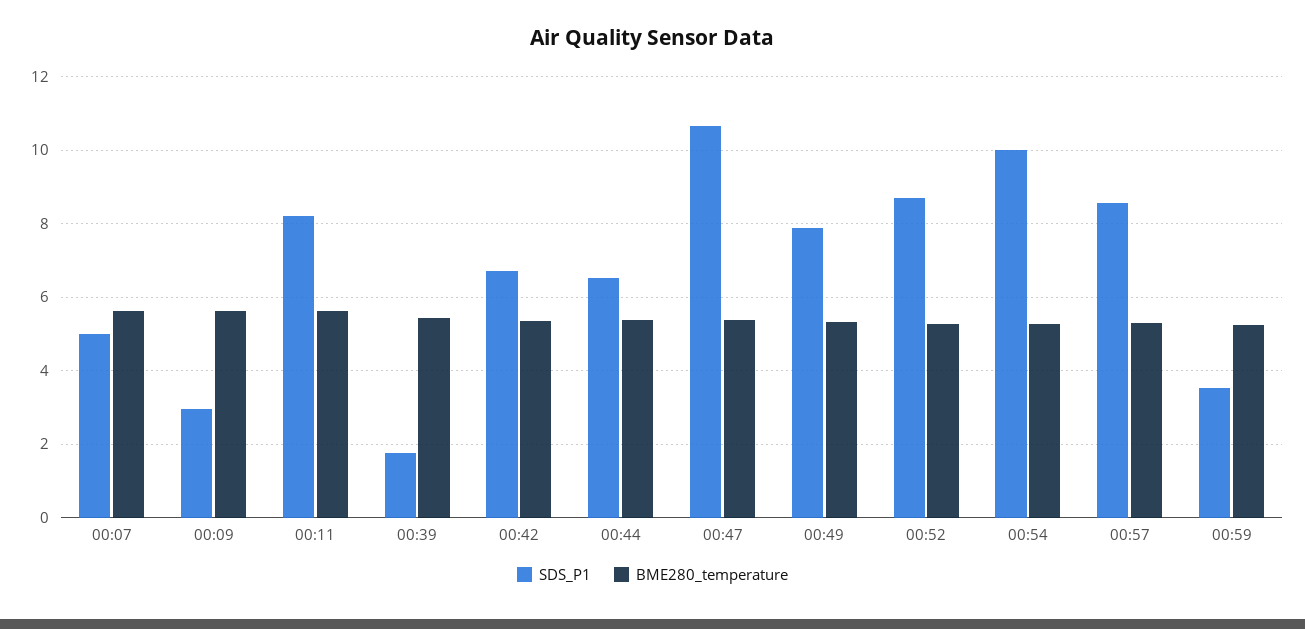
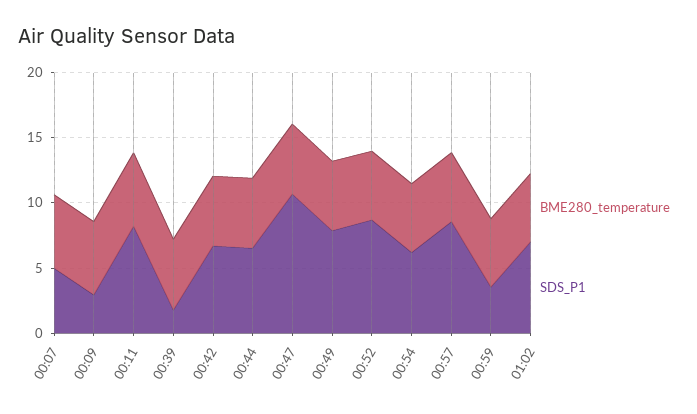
SDS_P1, 00:54: 10 -> 6
BME280_temperature, 01:02: none -> 5
SDS_P1, 01:02: none -> 7

